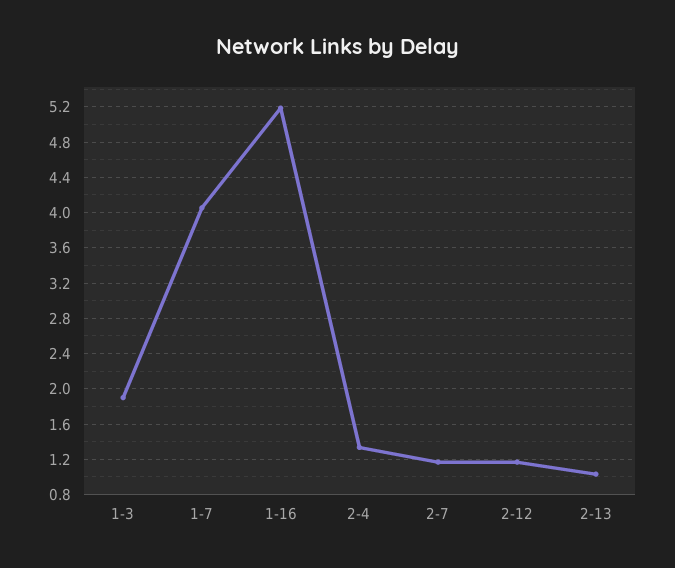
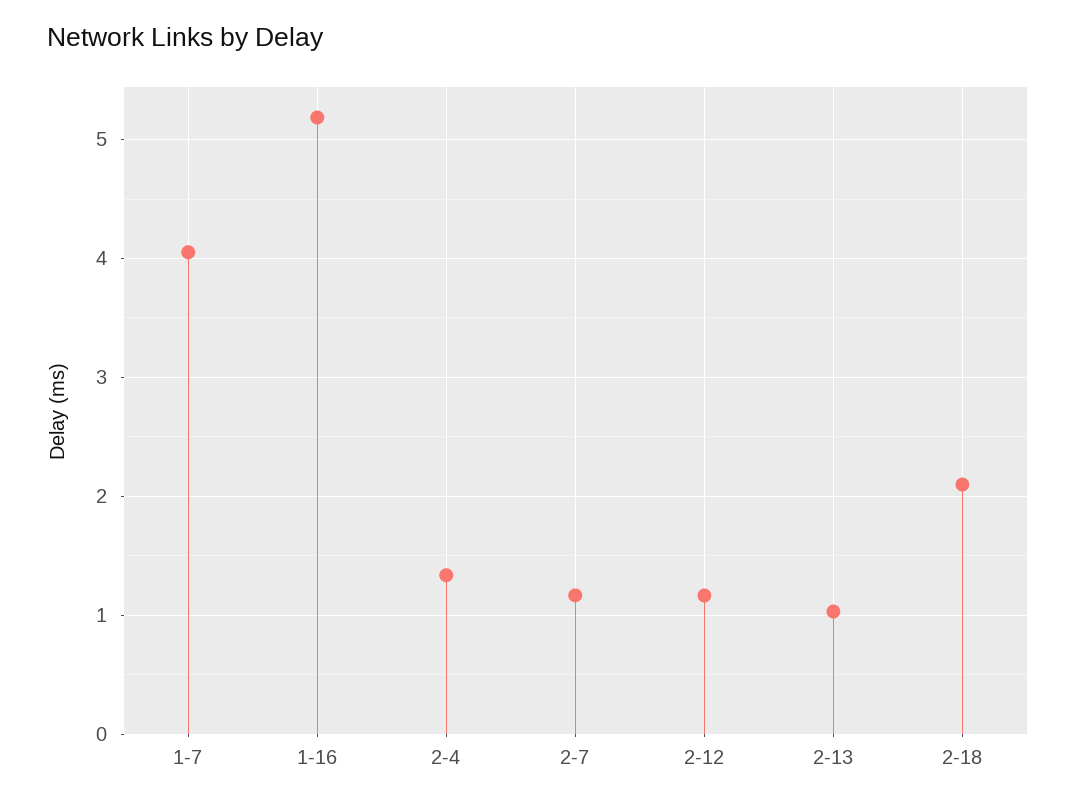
1-3: 1.9 -> none
2-18: none -> 2.1

